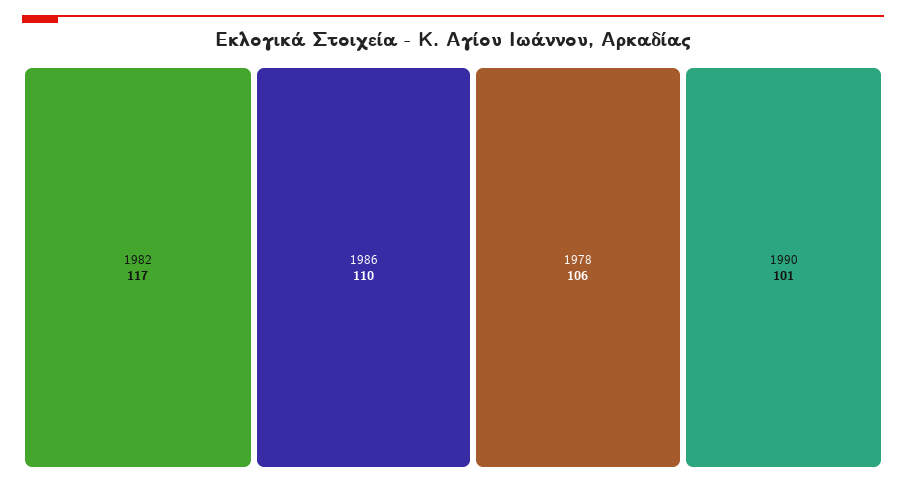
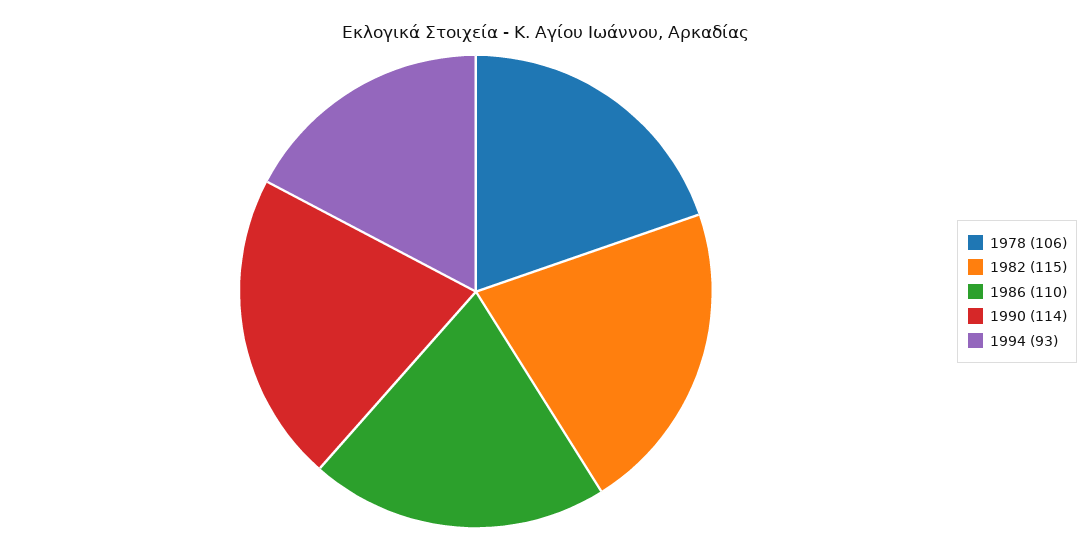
1982: 117 -> 115
1990: 101 -> 114
1994: none -> 93

